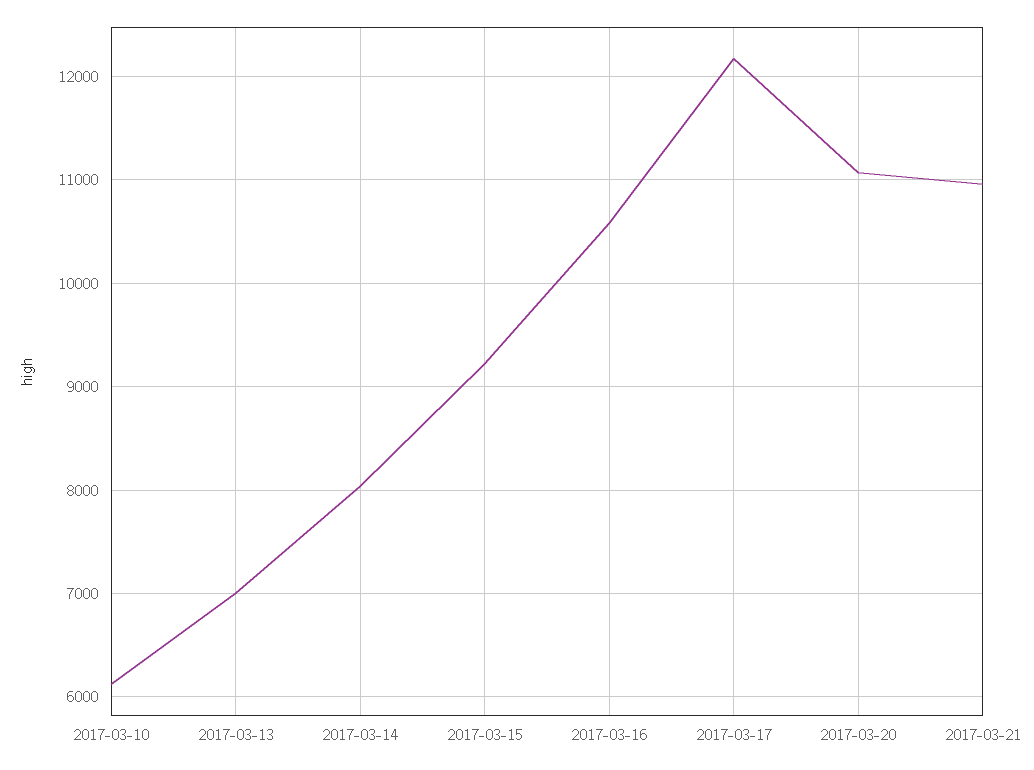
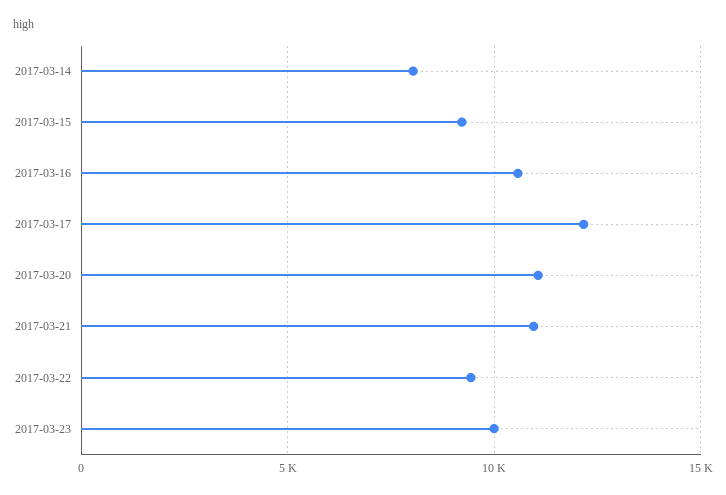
2017-03-10: 6100 -> none
2017-03-13: 7000 -> none
2017-03-22: none -> 9500
2017-03-23: none -> 10000

